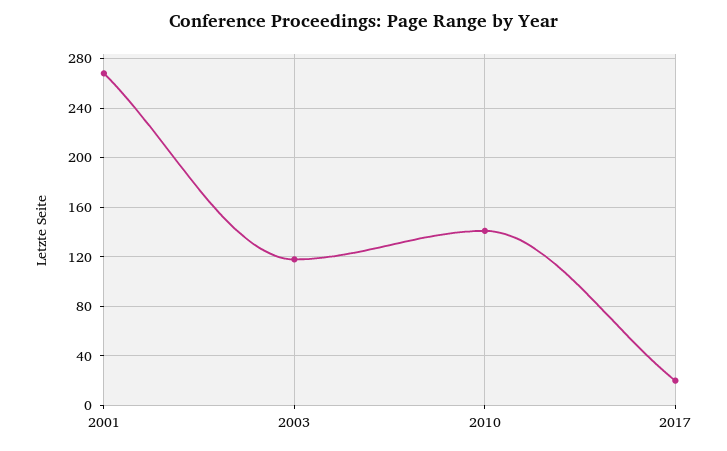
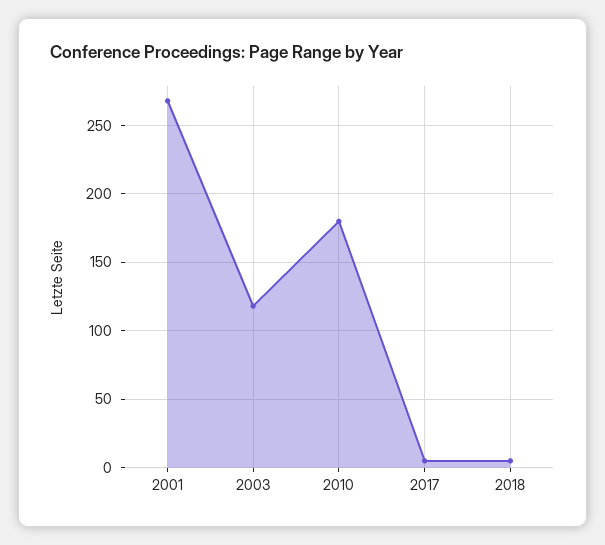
2010: 140 -> 180
2017: 20 -> 5
2018: none -> 5

